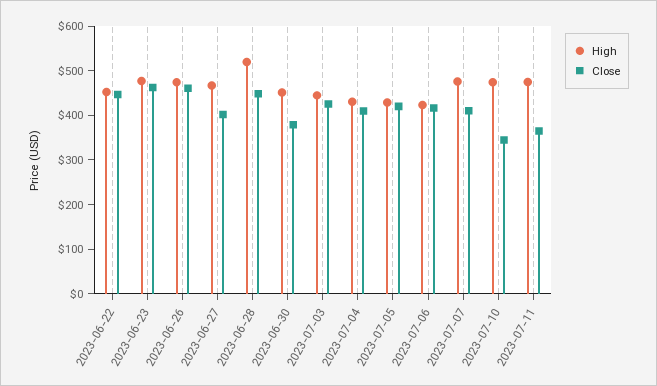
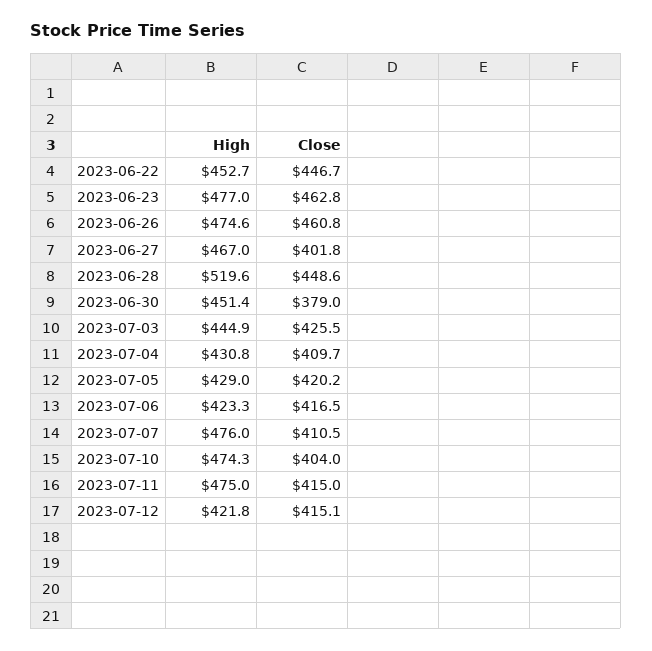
Close, 2023-07-10: 340 -> 404
Close, 2023-07-11: 360 -> 415
High, 2023-07-12: none -> 421.8
Close, 2023-07-12: none -> 415.1

